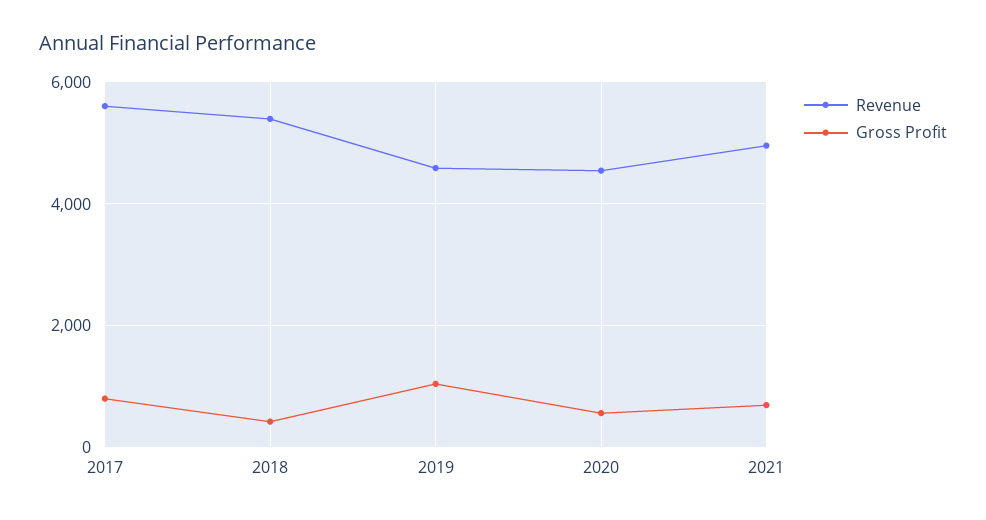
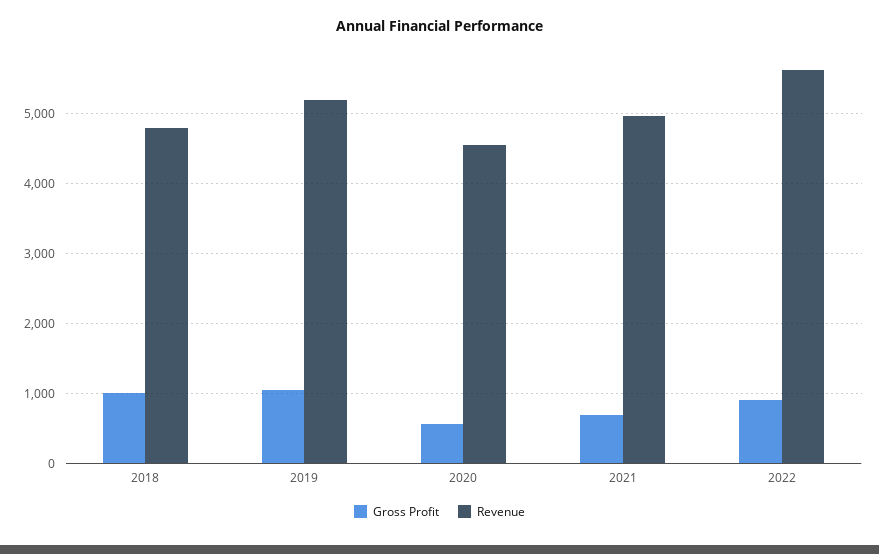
Revenue, 2017: 5600 -> none
Gross Profit, 2017: 800 -> none
Revenue, 2018: 5400 -> 4800
Gross Profit, 2018: 400 -> 1000
Revenue, 2019: 4600 -> 5200
Gross Profit, 2022: none -> 900
Revenue, 2022: none -> 5600

